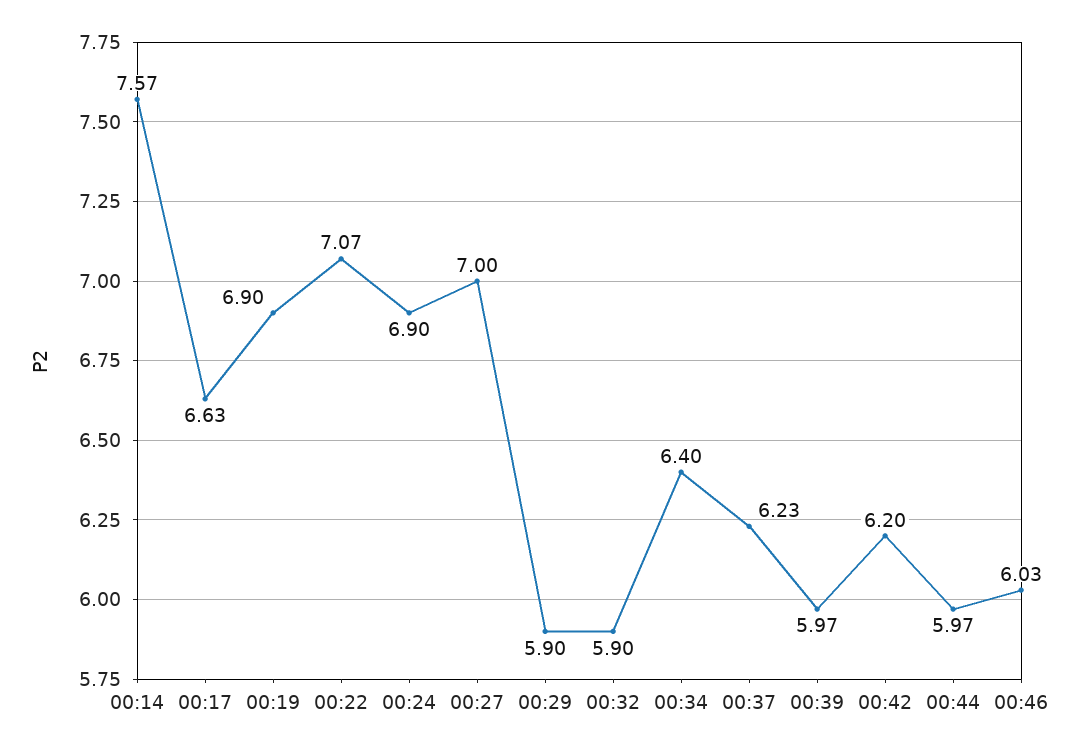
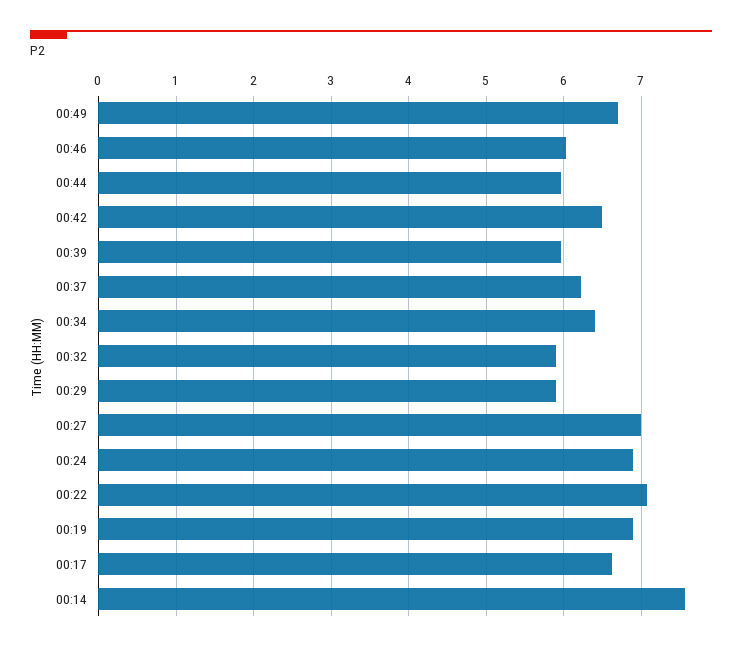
00:42: 6.2 -> 6.5
00:49: none -> 6.7

